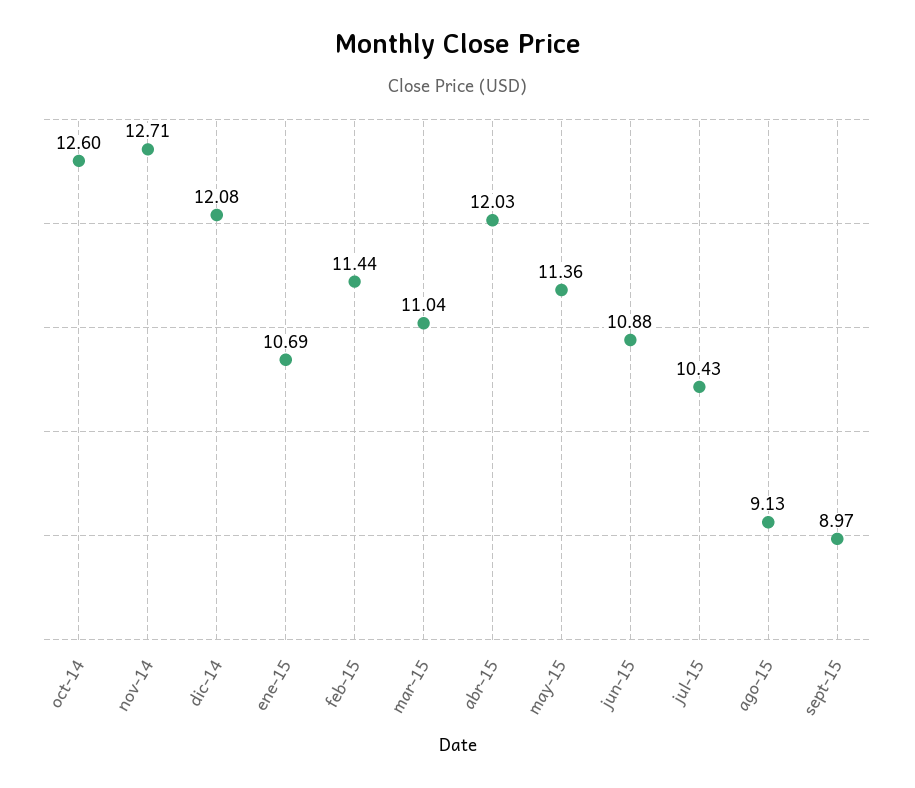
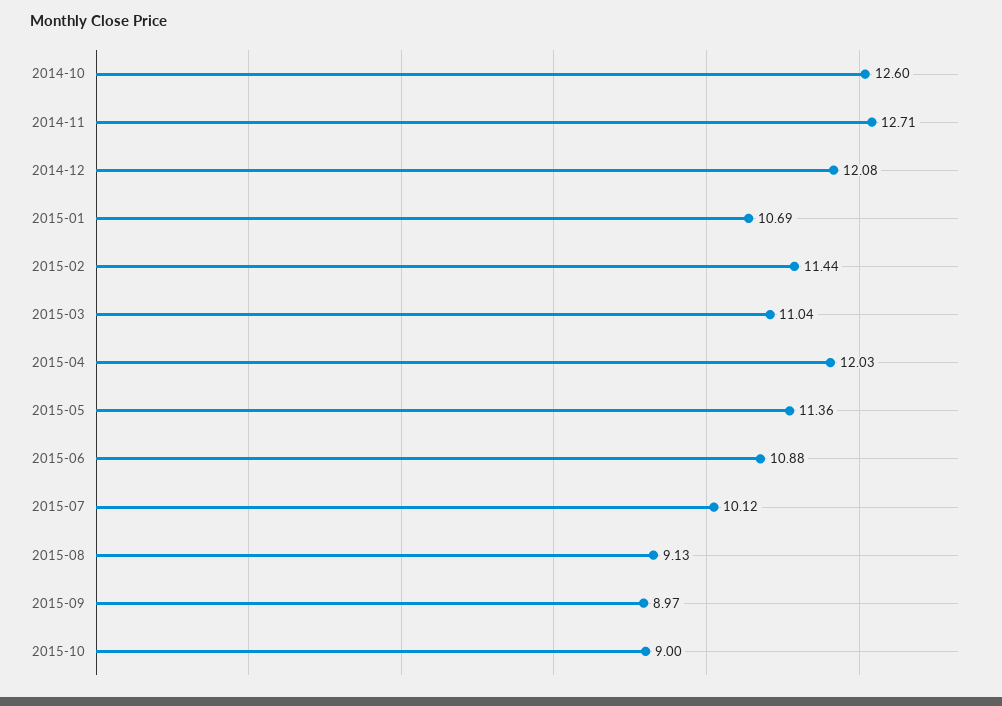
jul-15: 10.43 -> 10.12
2015-10: none -> 9

